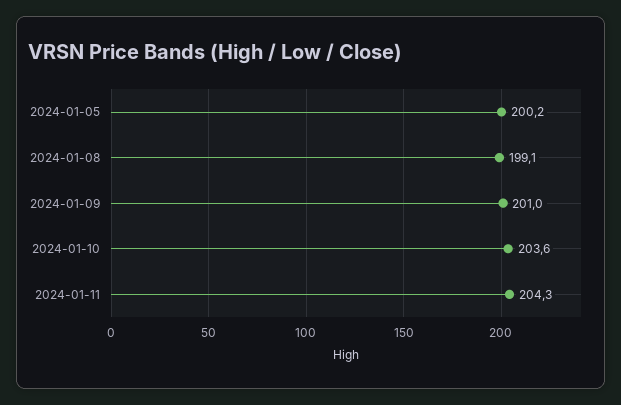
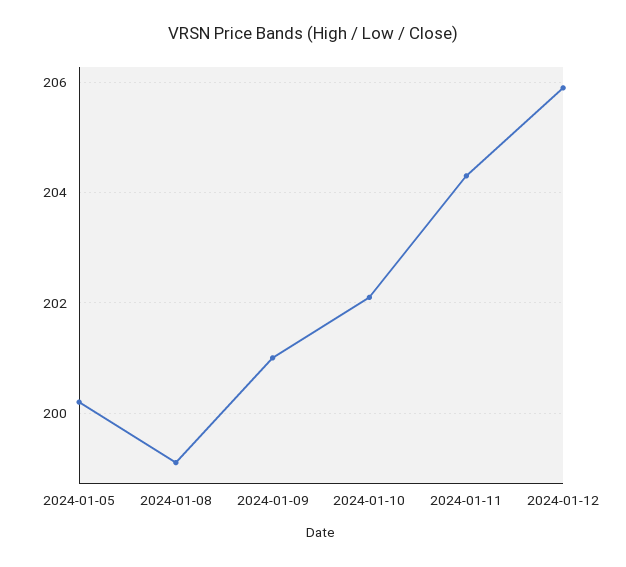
2024-01-10: 203.6 -> 202
2024-01-12: none -> 206

